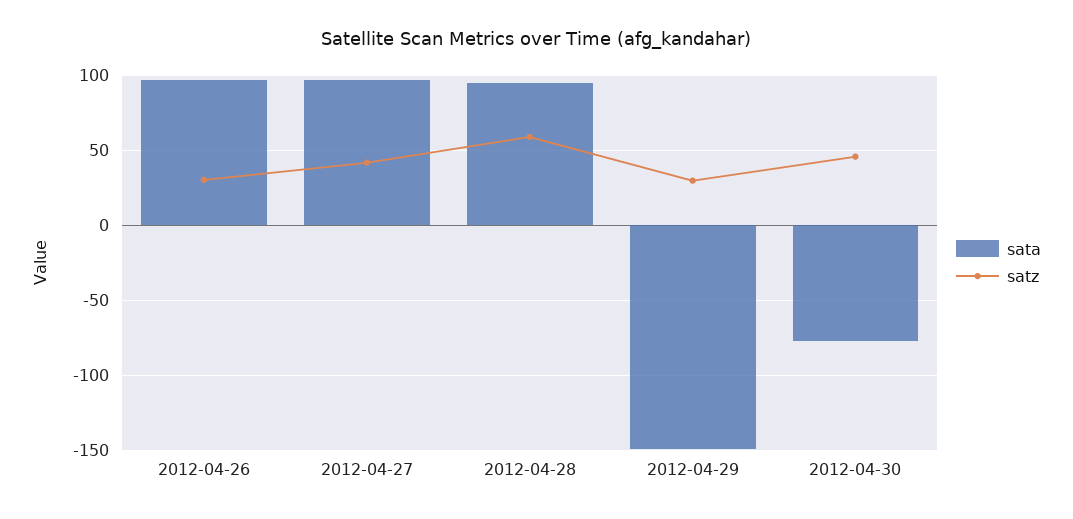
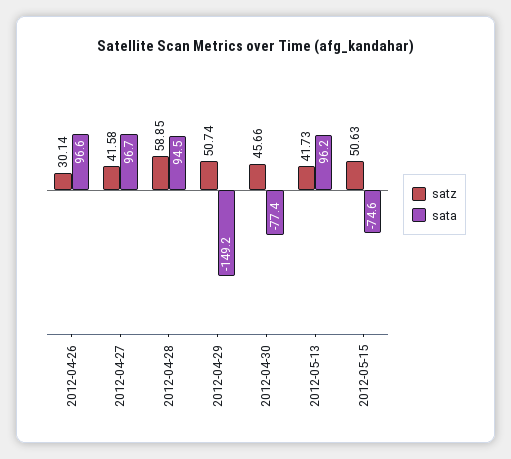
satz, 2012-04-29: 30 -> 50.74
satz, 2012-05-13: none -> 41.73
sata, 2012-05-13: none -> 96.2
satz, 2012-05-15: none -> 50.63
sata, 2012-05-15: none -> -74.6

